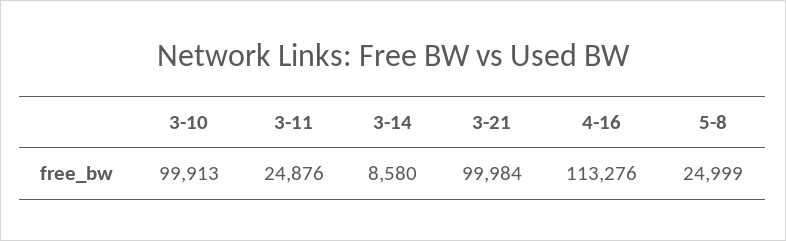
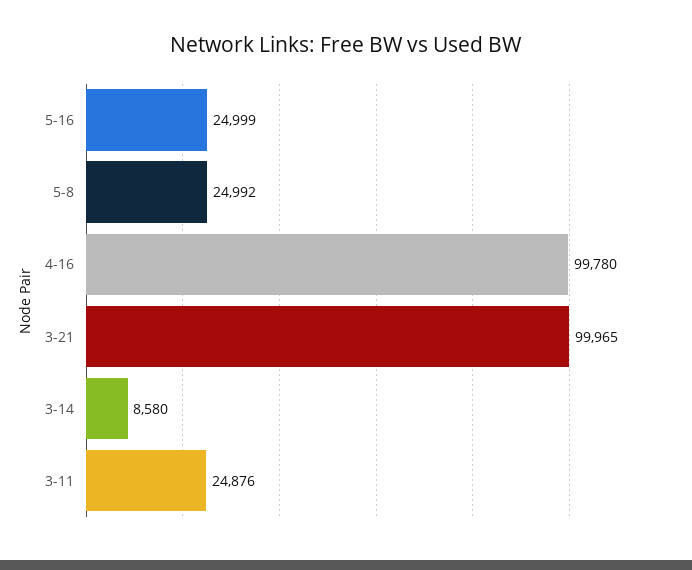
3-10: 99913 -> none
3-21: 99984 -> 99965
4-16: 113276 -> 99780
5-8: 24999 -> 24992
5-16: none -> 24999

